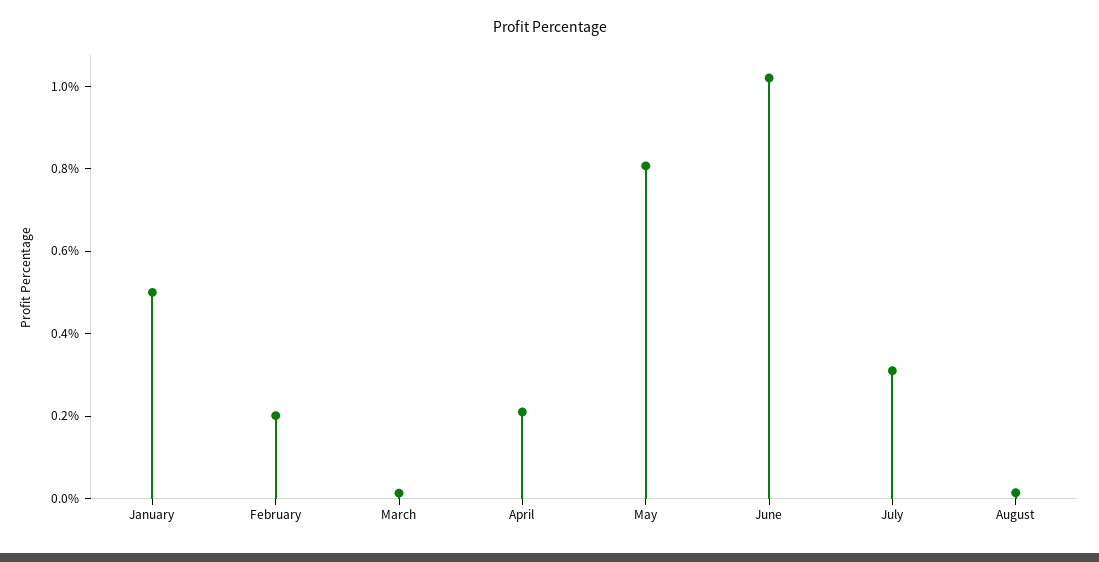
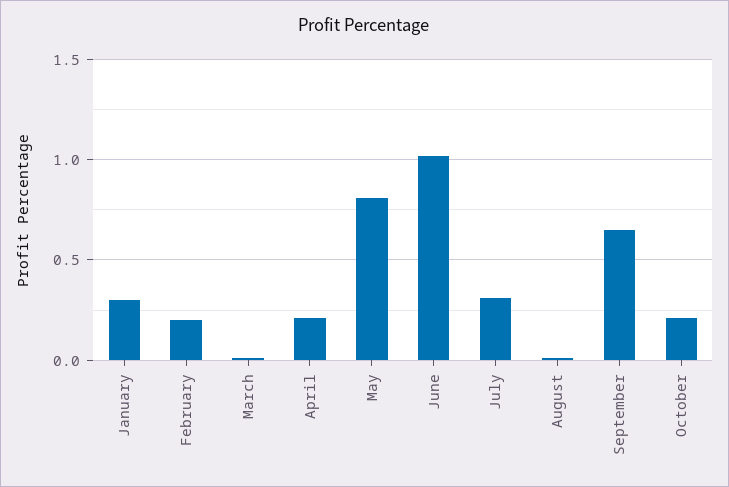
January: 0.5 -> 0.3
September: none -> 0.65
October: none -> 0.2

